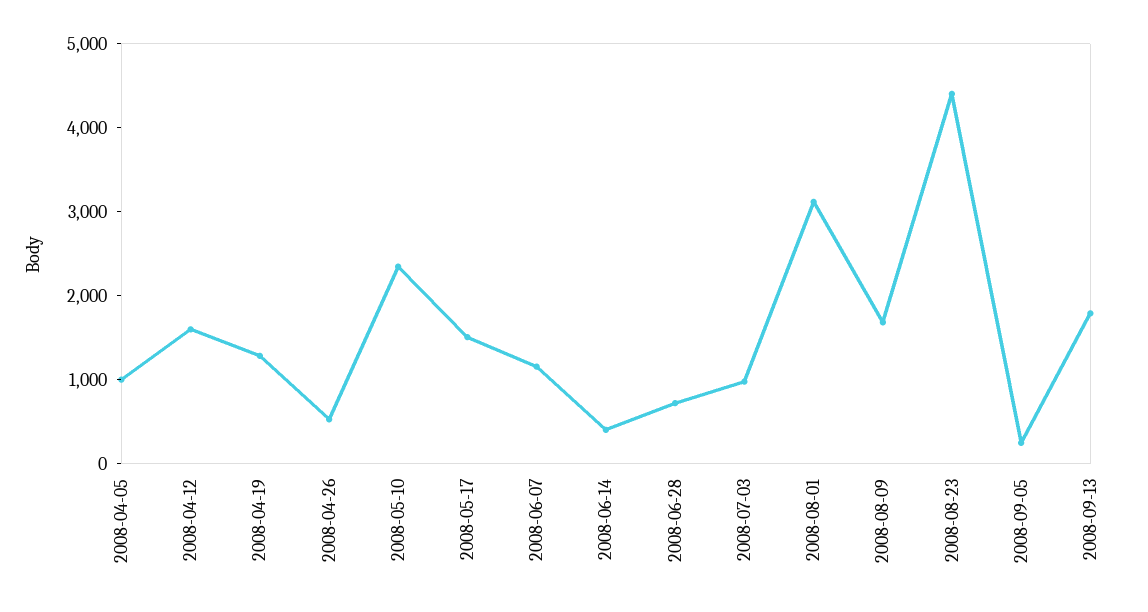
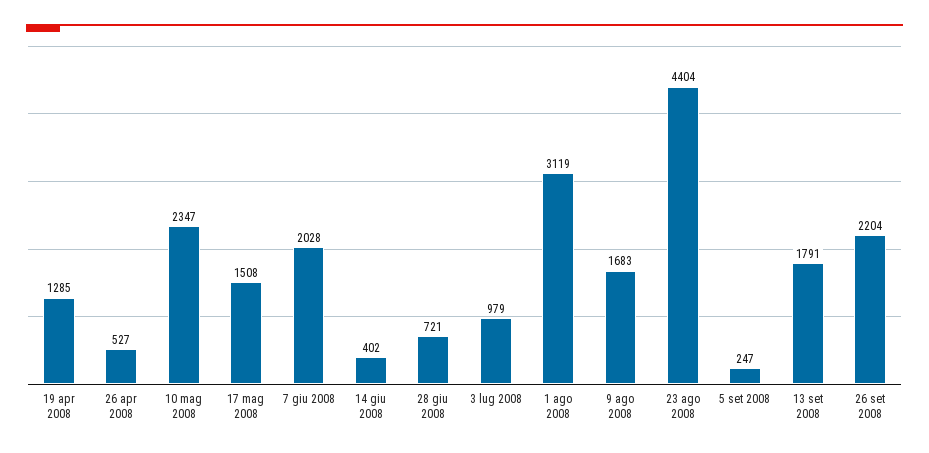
2008-04-05: 1000 -> none
2008-04-12: 1600 -> none
2008-06-07: 1200 -> 2028
26 set 2008: none -> 2204

